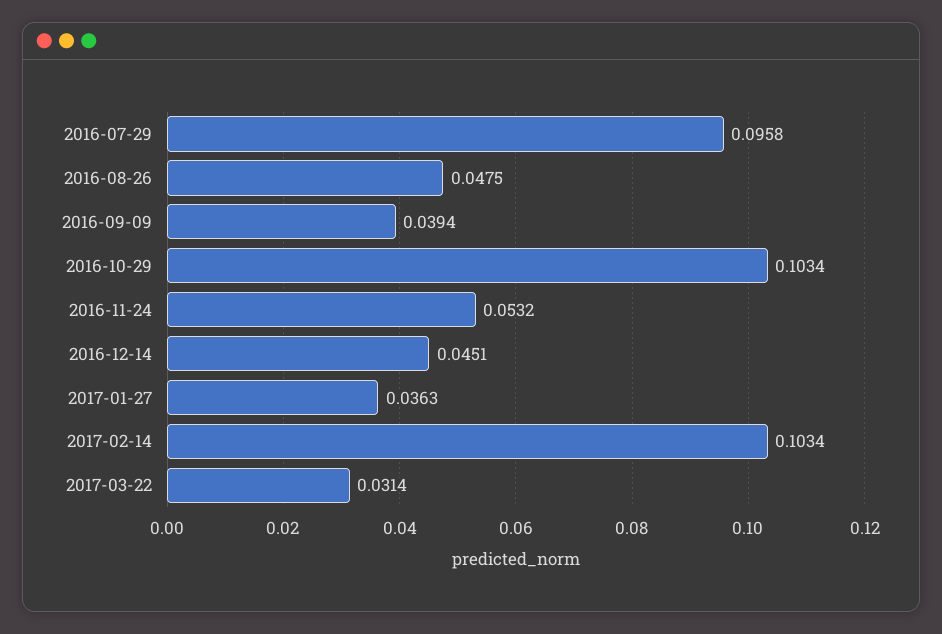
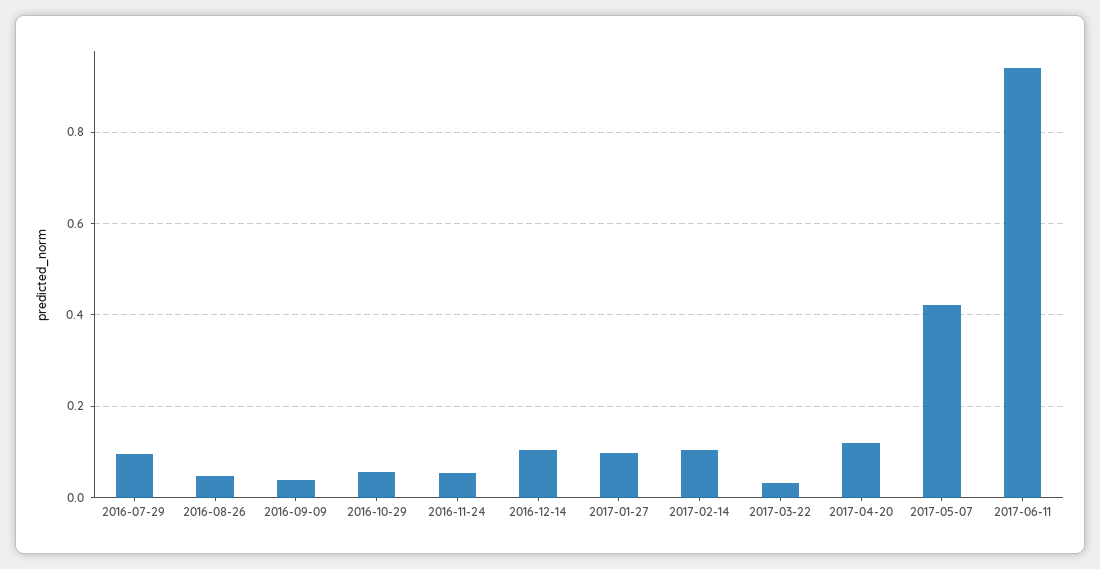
2016-10-29: 0.1034 -> 0.06
2016-12-14: 0.0451 -> 0.1
2017-01-27: 0.0363 -> 0.1
2017-04-20: none -> 0.12
2017-05-07: none -> 0.42
2017-06-11: none -> 0.94

